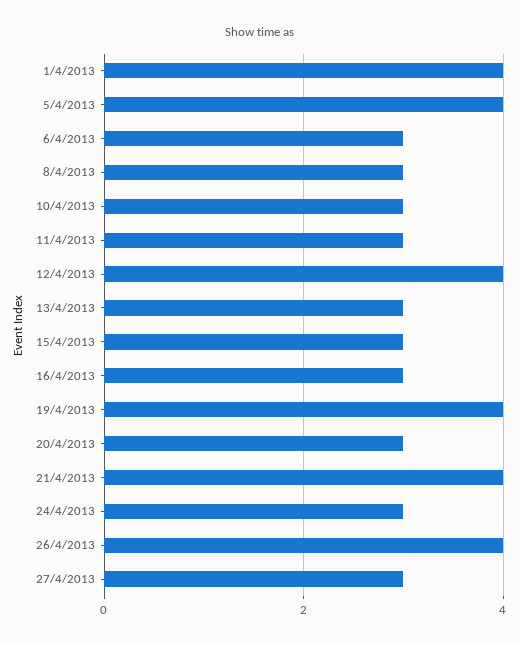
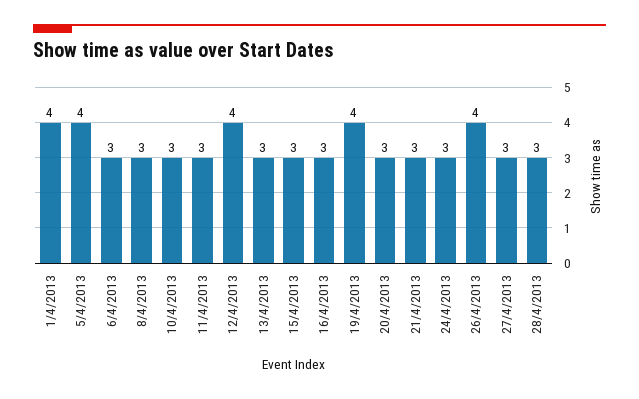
21/4/2013: 4 -> 3
28/4/2013: none -> 3

